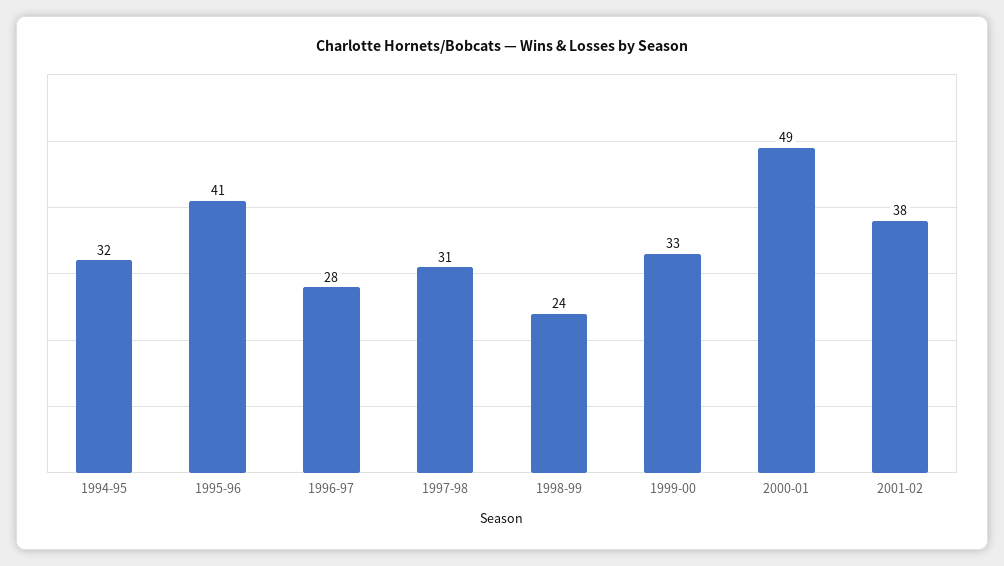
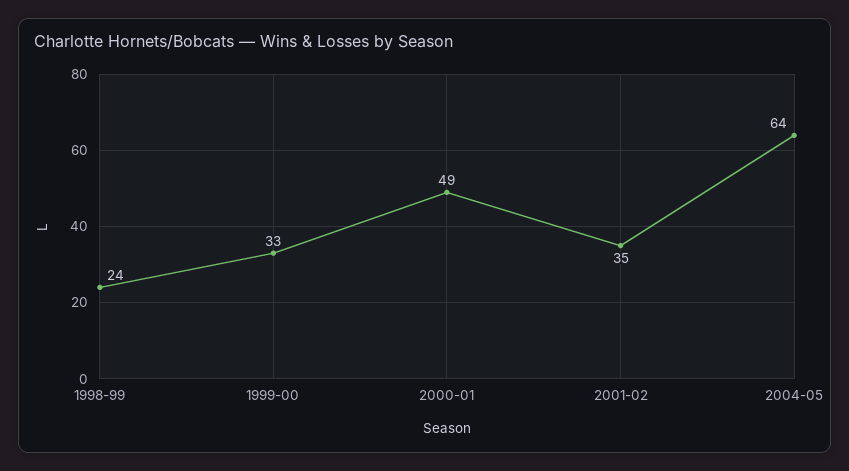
1994-95: 32 -> none
1995-96: 41 -> none
1996-97: 28 -> none
1997-98: 31 -> none
2001-02: 38 -> 35
2004-05: none -> 64

